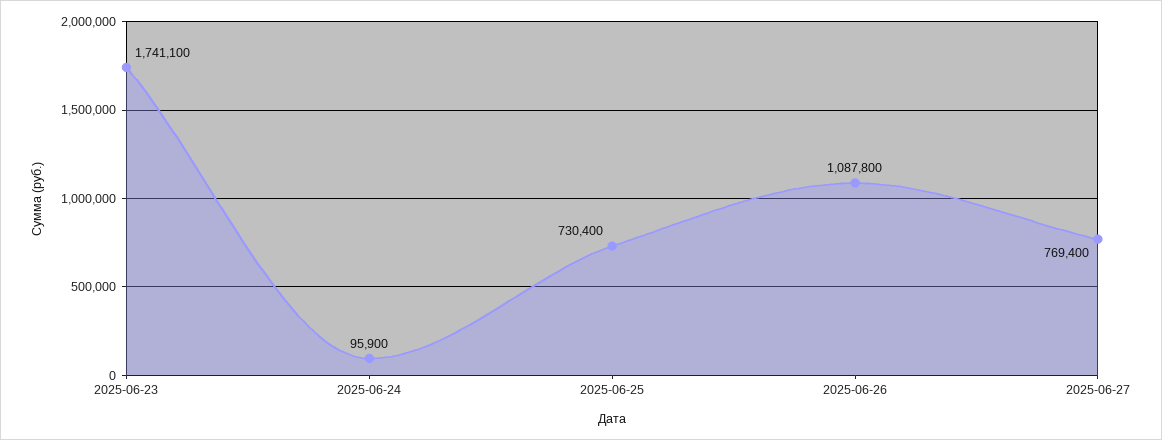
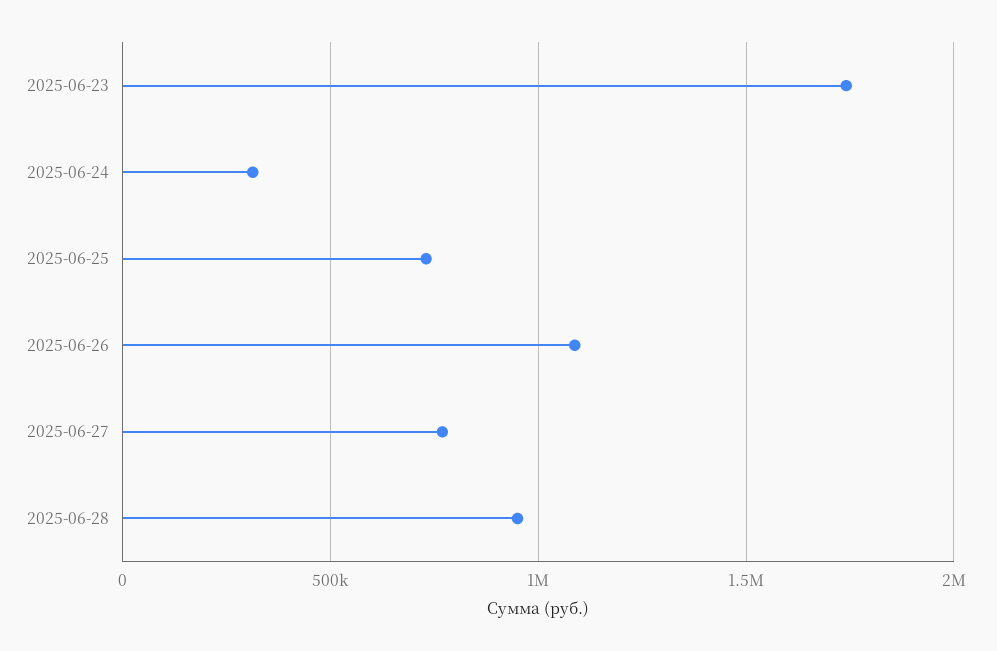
2025-06-24: 95900 -> 300000
2025-06-28: none -> 950000

